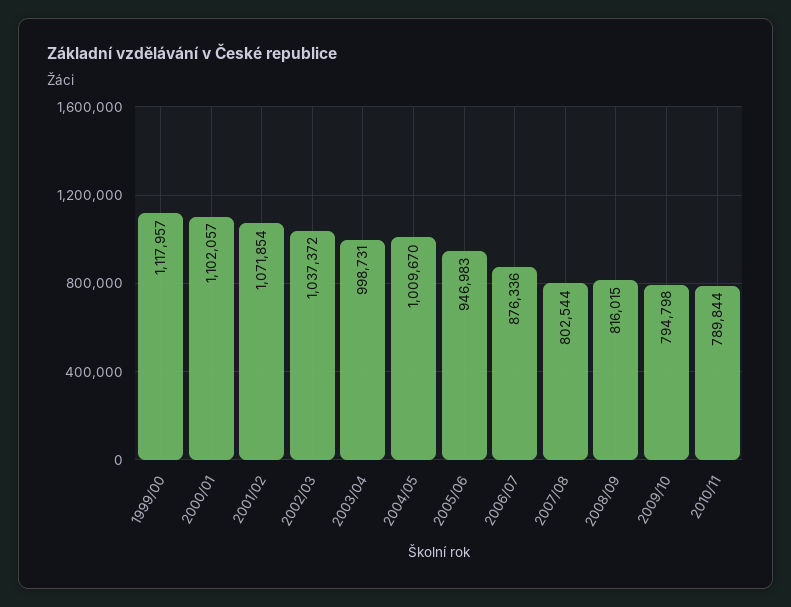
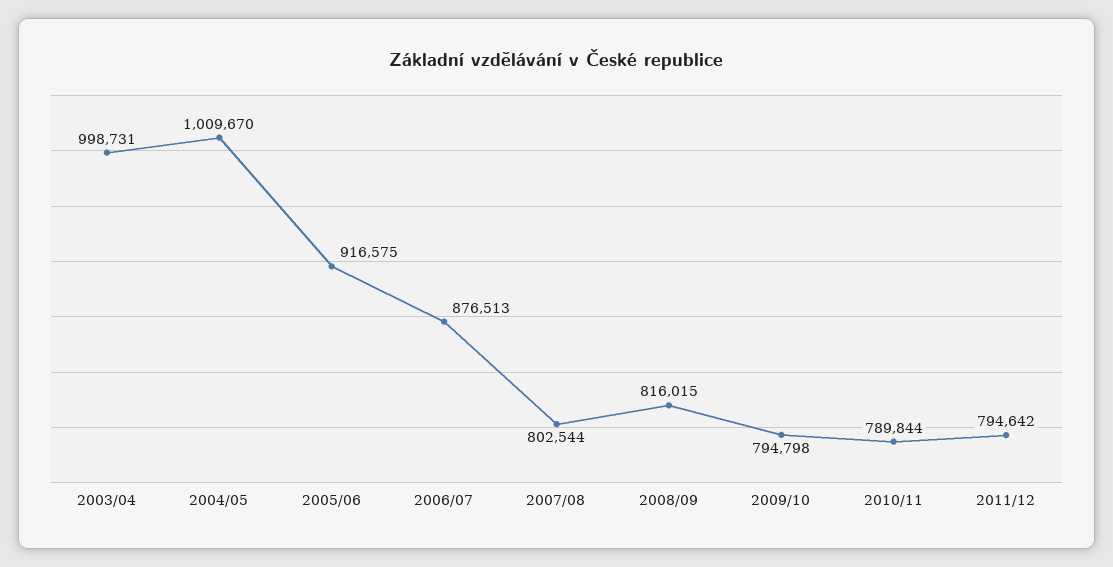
1999/00: 1117957 -> none
2000/01: 1102057 -> none
2001/02: 1071854 -> none
2002/03: 1037372 -> none
2005/06: 946983 -> 916575
2006/07: 876336 -> 876513
2011/12: none -> 794642

